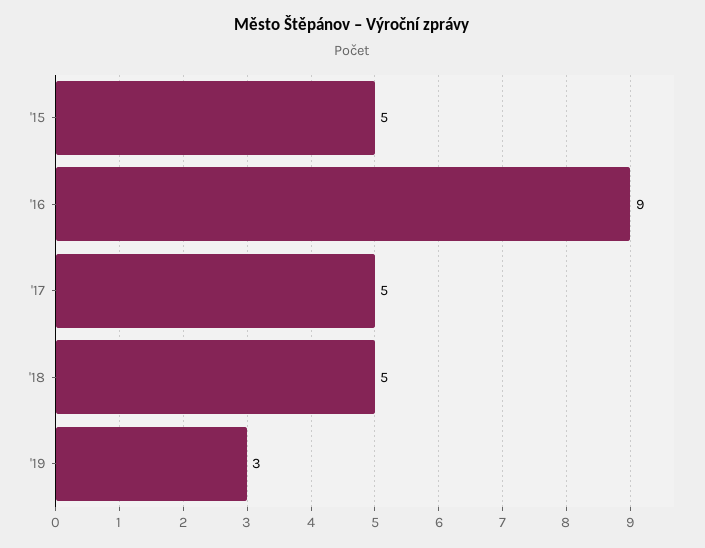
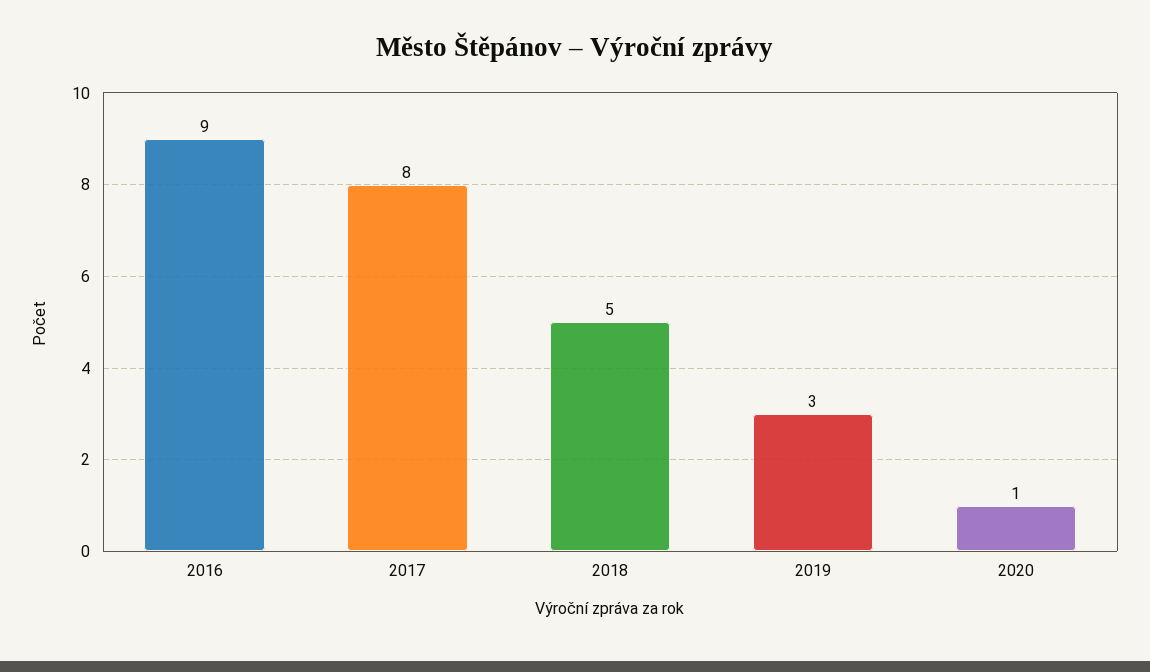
'15: 5 -> none
'17: 5 -> 8
2020: none -> 1

